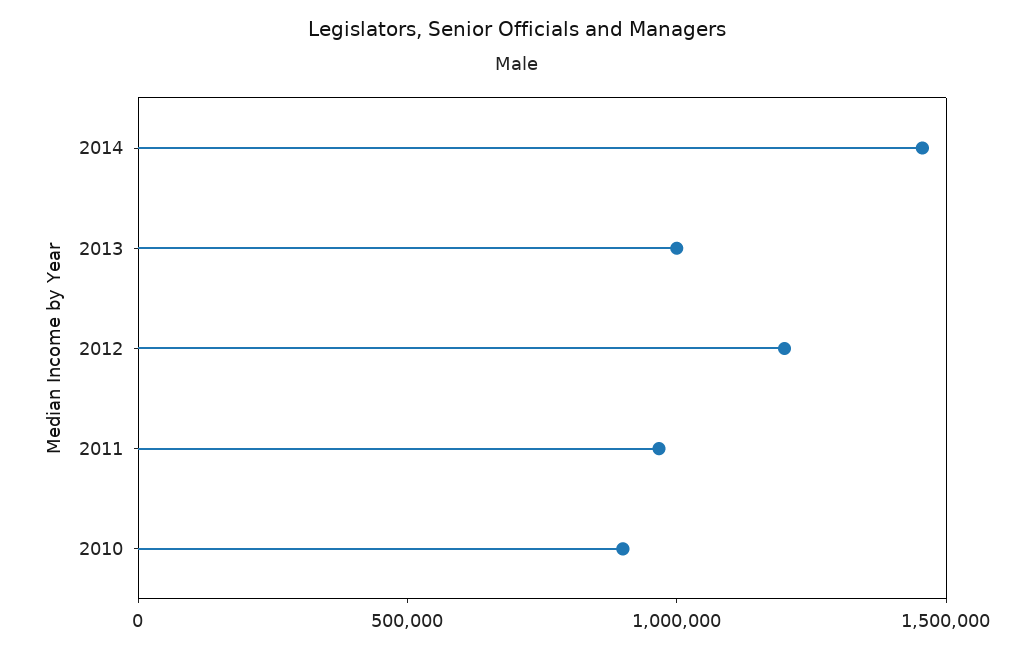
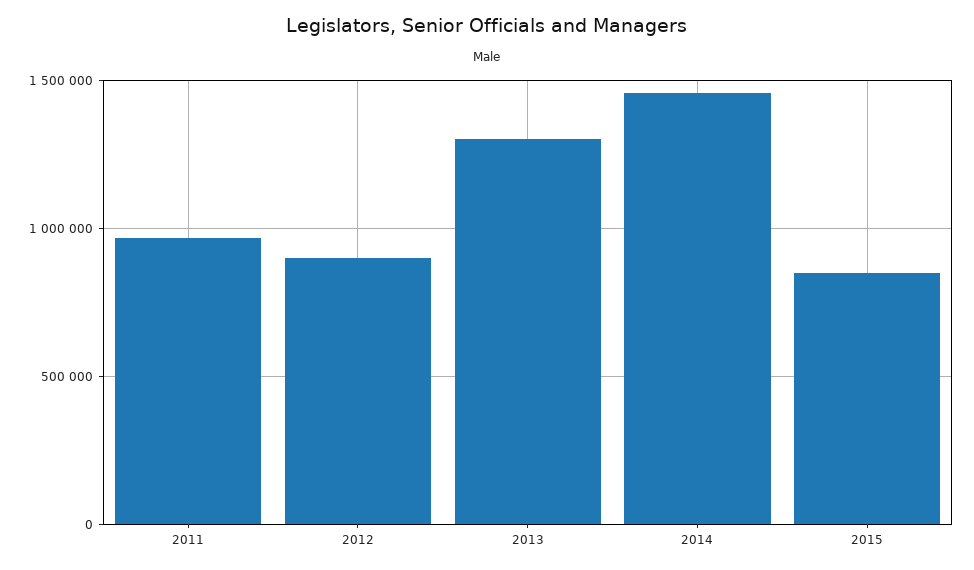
2013: 1000000 -> 1300000
2012: 1200000 -> 900000
2010: 900000 -> none
2015: none -> 850000

